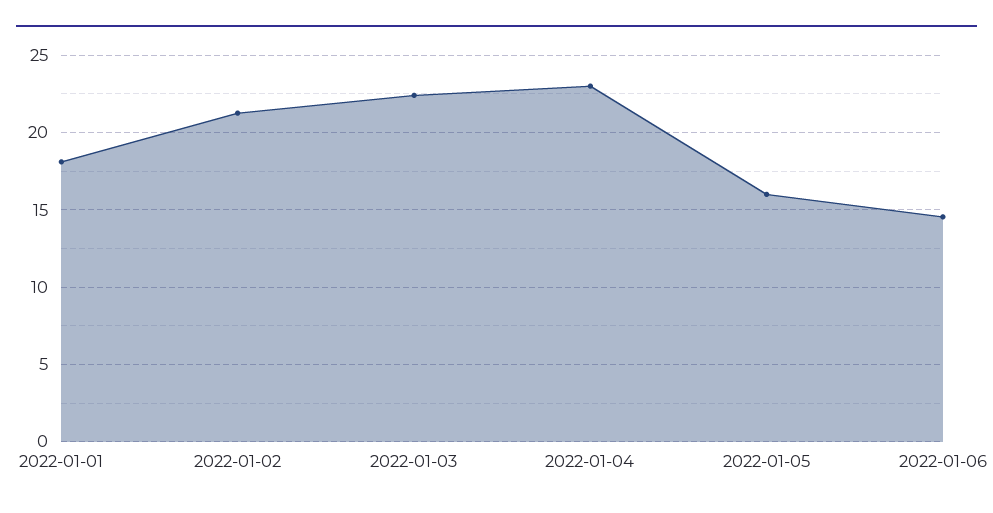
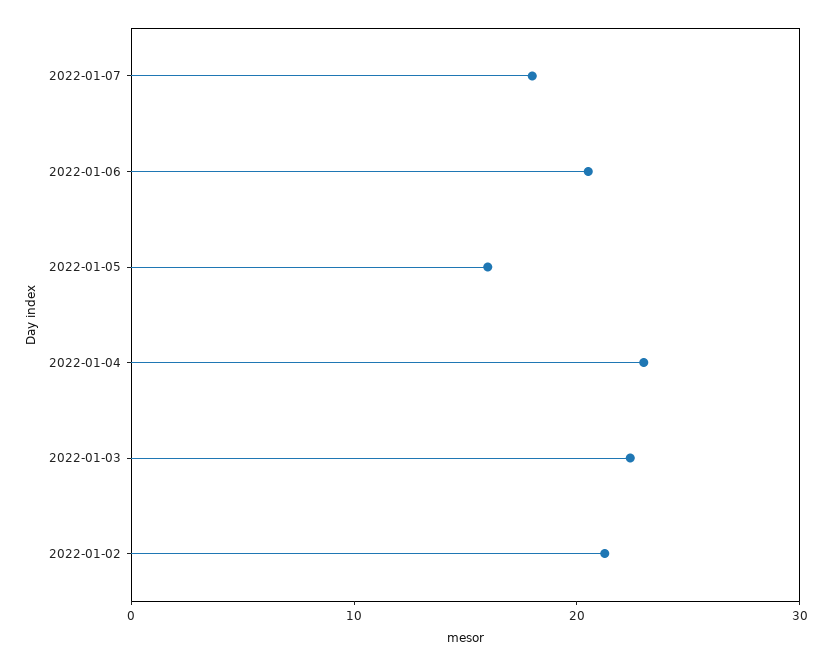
2022-01-01: 18 -> none
2022-01-06: 14.5 -> 20
2022-01-07: none -> 18

